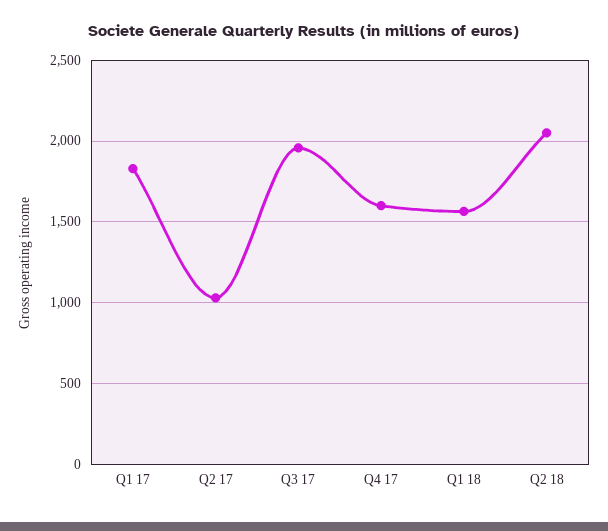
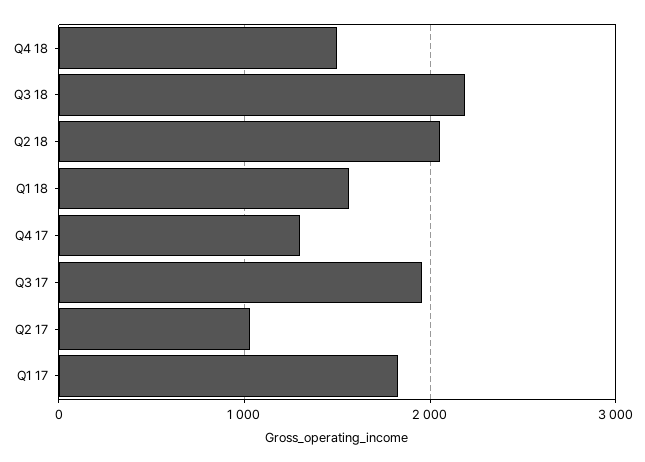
Q4 17: 1600 -> 1300
Q4 18: none -> 1500
Q3 18: none -> 2200

